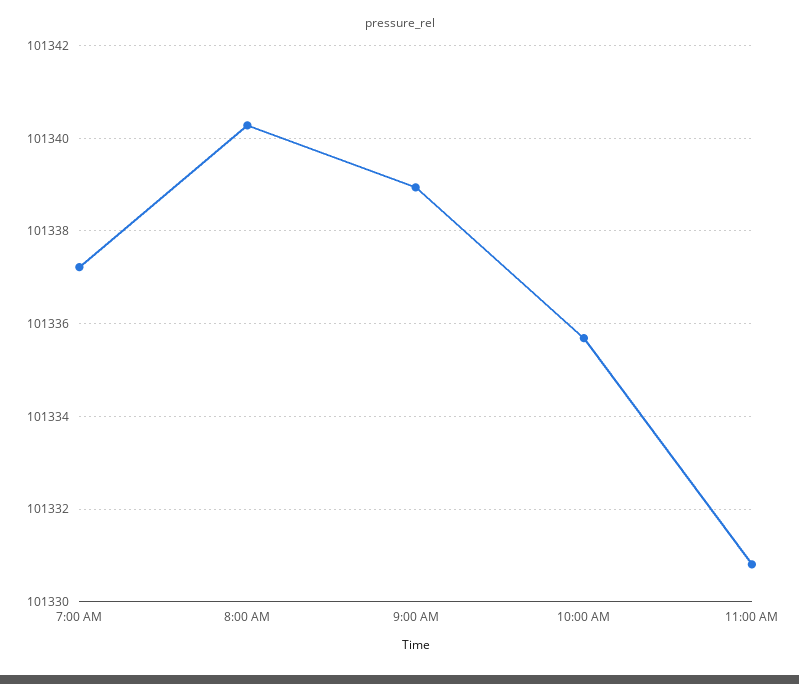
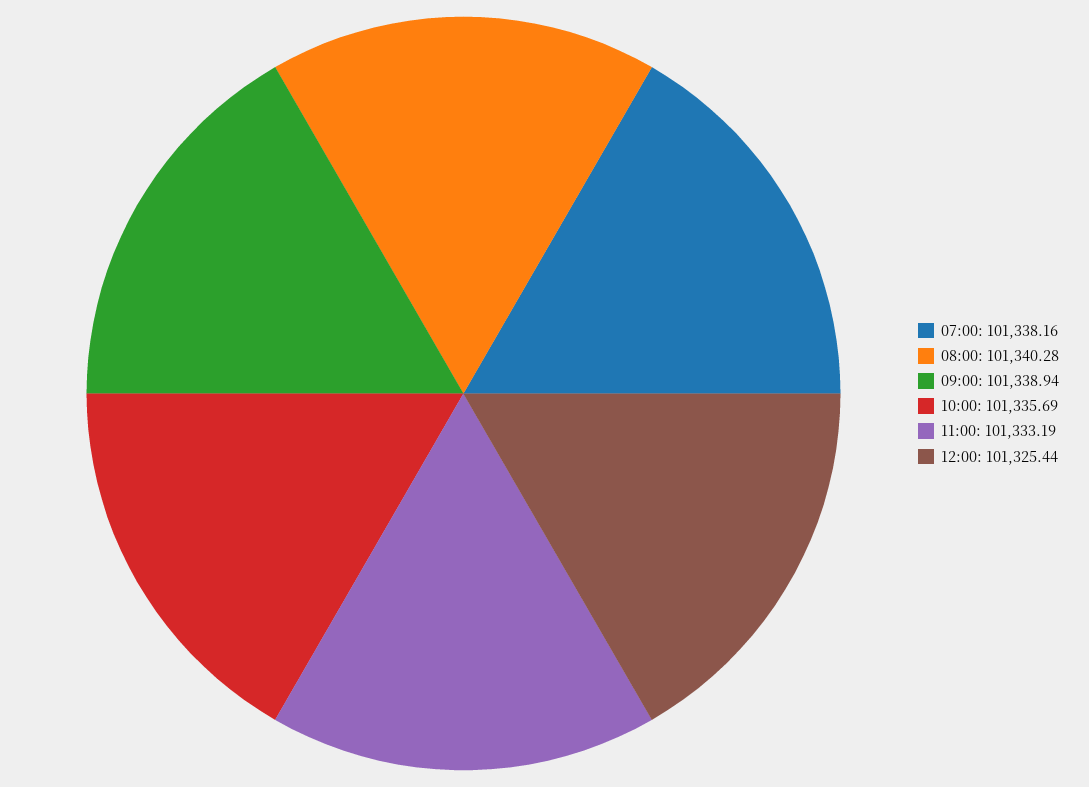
7:00 AM: 101337.2 -> 101338.16
11:00 AM: 101330.8 -> 101333.19
12:00: none -> 101325.44

